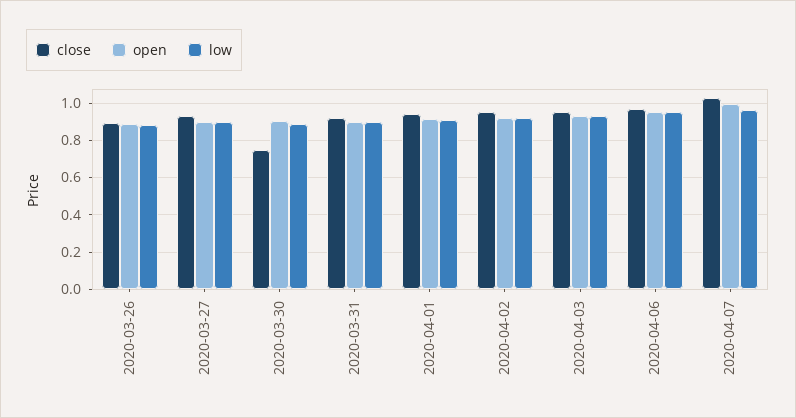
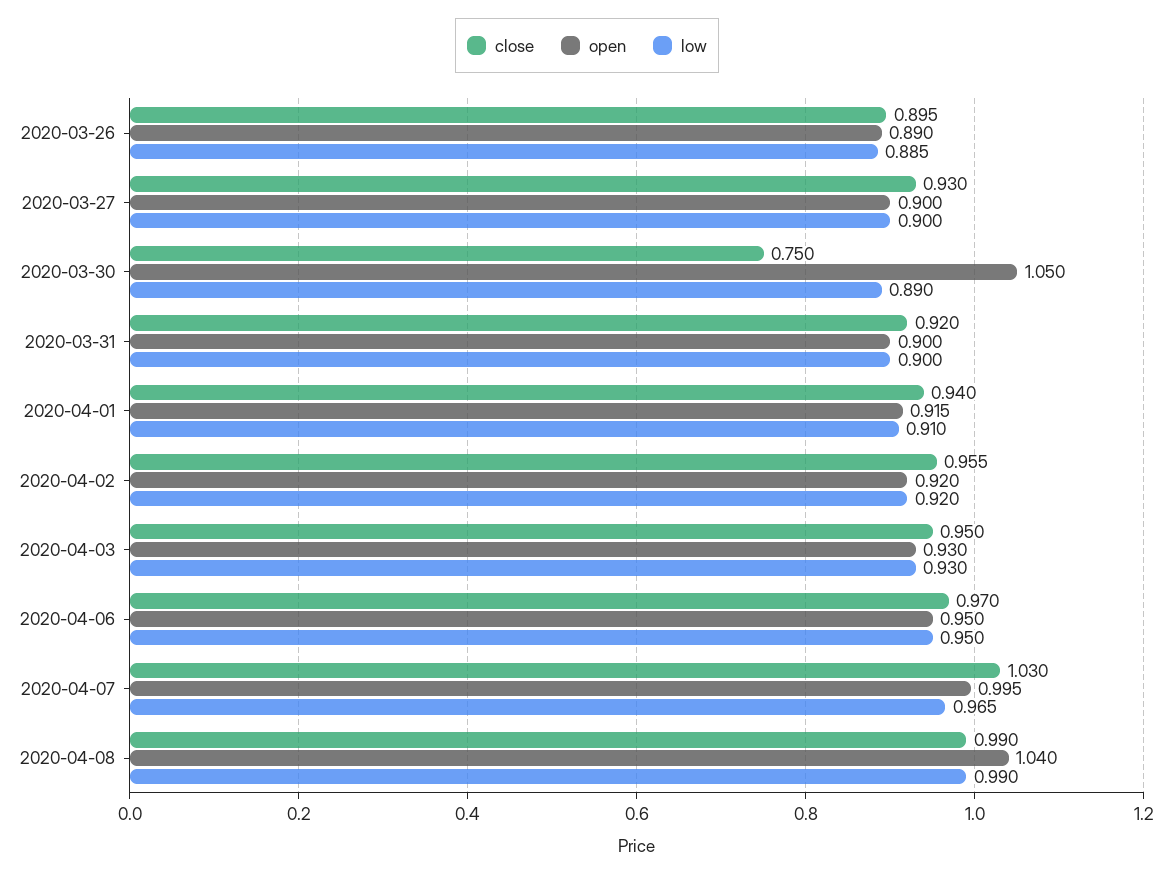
open, 2020-03-30: 0.9 -> 1.05
close, 2020-04-08: none -> 0.99
open, 2020-04-08: none -> 1.04
low, 2020-04-08: none -> 0.99

